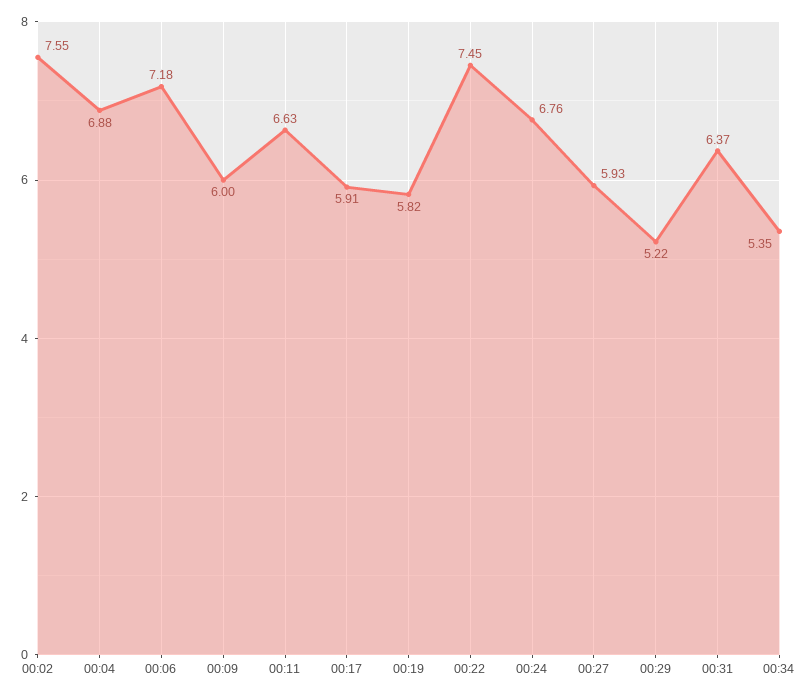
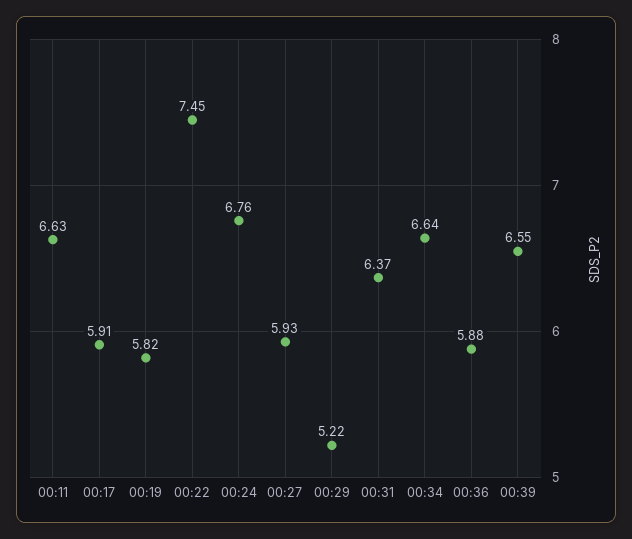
00:02: 7.55 -> none
00:04: 6.88 -> none
00:06: 7.18 -> none
00:09: 6 -> none
00:34: 5.35 -> 6.64
00:36: none -> 5.88
00:39: none -> 6.55

